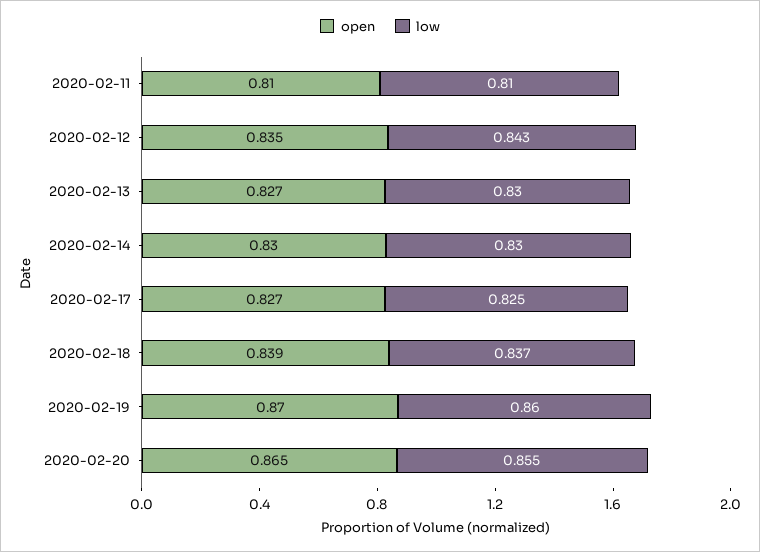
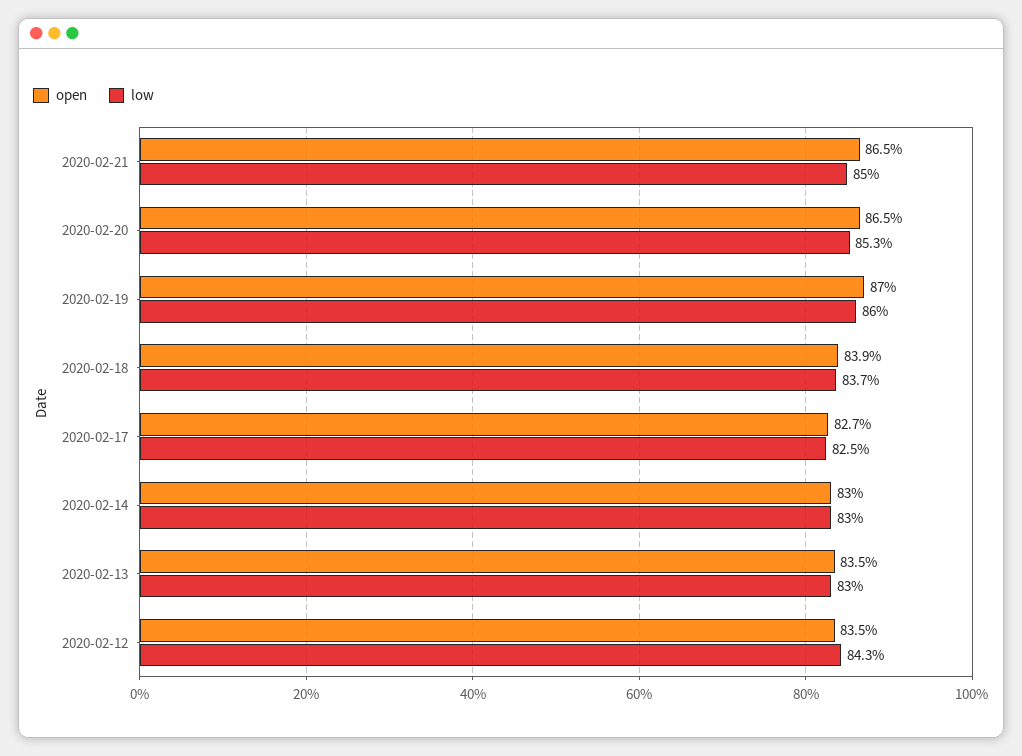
open, 2020-02-11: 0.81 -> none
low, 2020-02-11: 0.81 -> none
open, 2020-02-13: 0.827 -> 0.835
low, 2020-02-20: 0.855 -> 0.853
open, 2020-02-21: none -> 0.865
low, 2020-02-21: none -> 0.85

